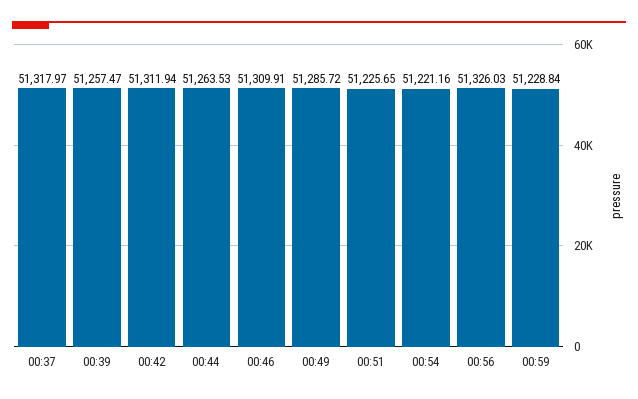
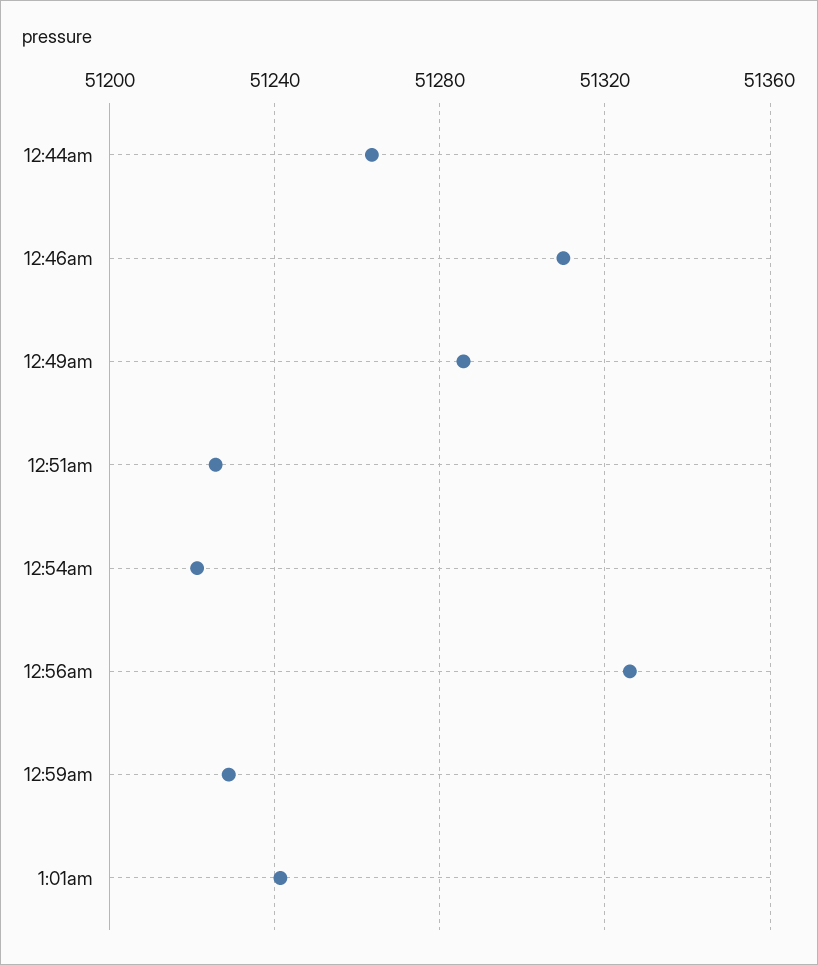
00:37: 51317.97 -> none
00:39: 51257.47 -> none
00:42: 51311.94 -> none
1:01am: none -> 51240

